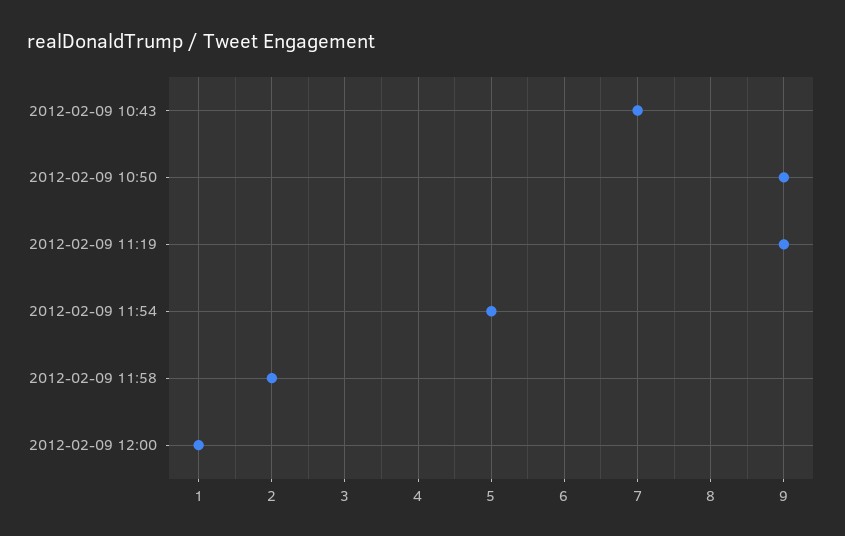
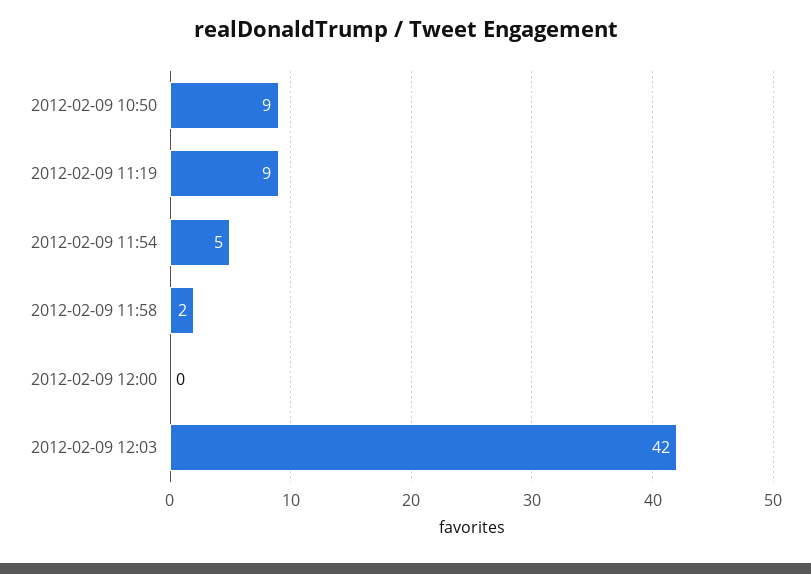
2012-02-09 10:43: 7 -> none
2012-02-09 12:00: 1 -> 0
2012-02-09 12:03: none -> 42

